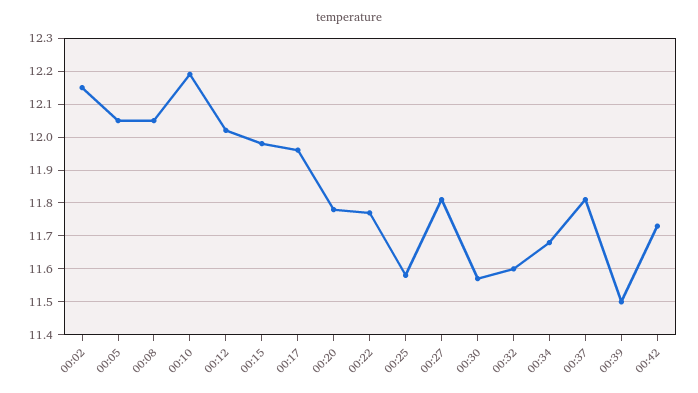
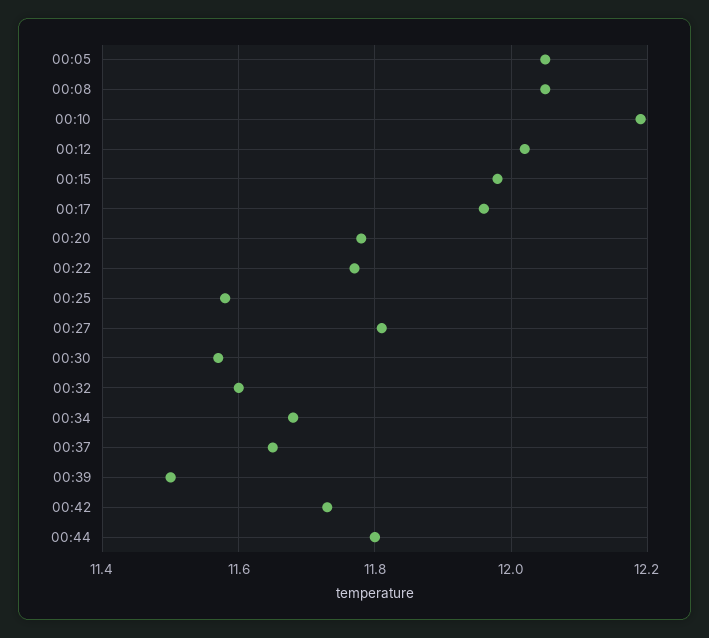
00:02: 12.15 -> none
00:37: 11.8 -> 11.65
00:44: none -> 11.8

